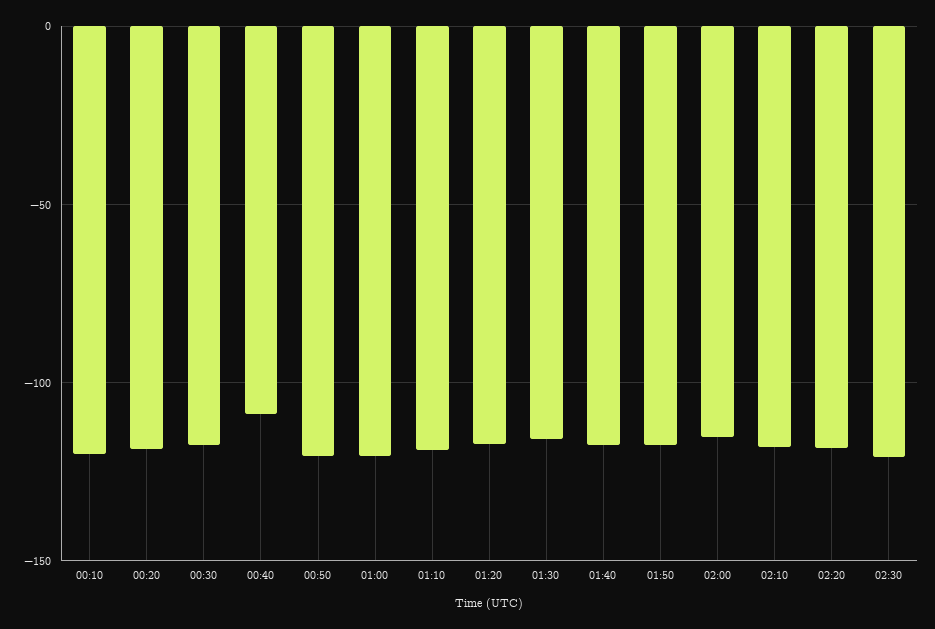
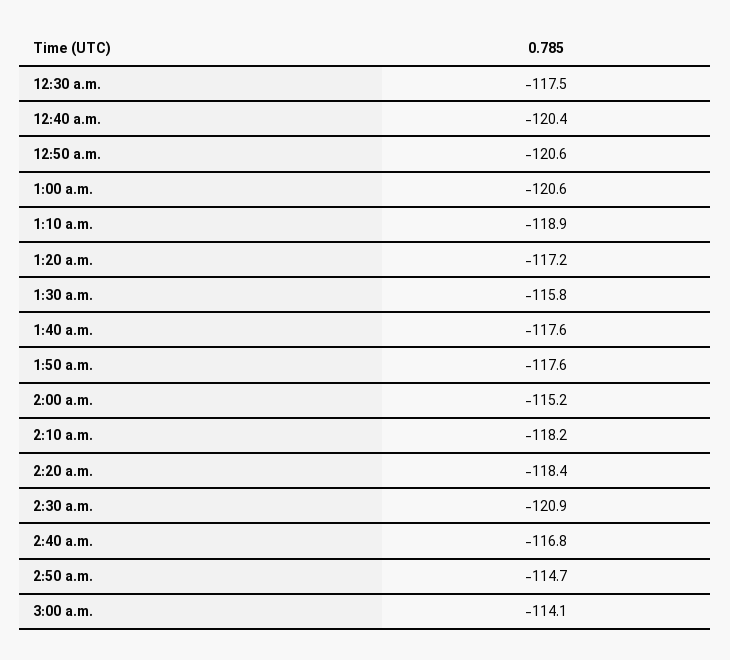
00:10: -120 -> none
00:20: -120 -> none
00:40: -110 -> -120.4
2:40 a.m.: none -> -116.8
2:50 a.m.: none -> -114.7
3:00 a.m.: none -> -114.1

